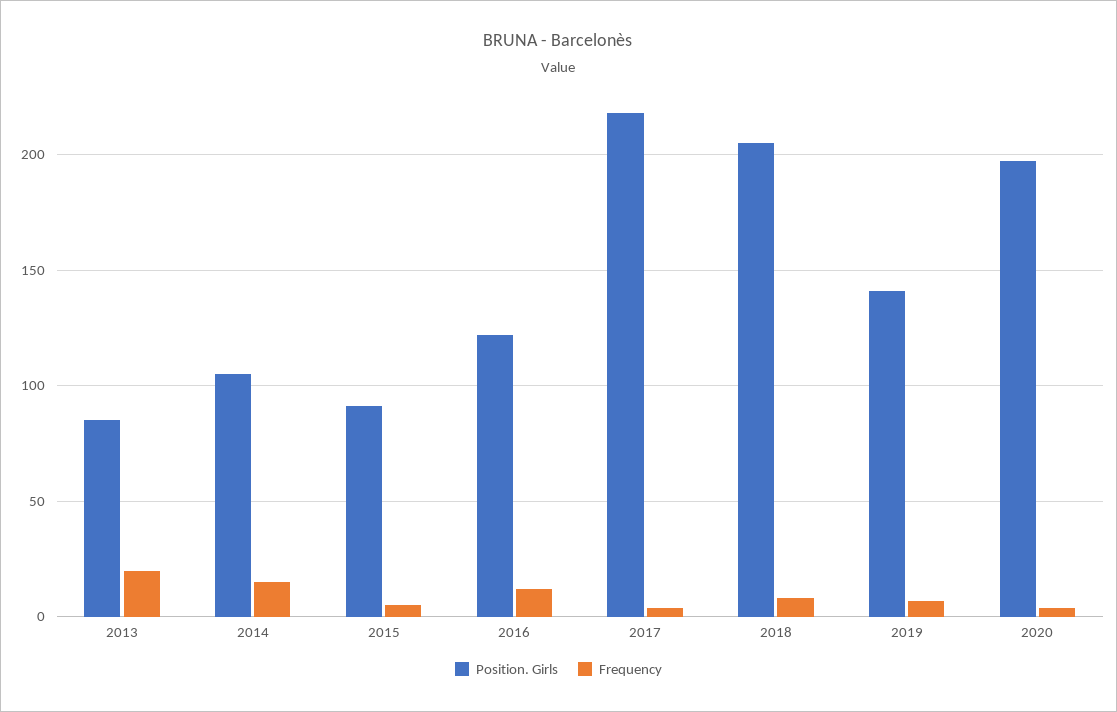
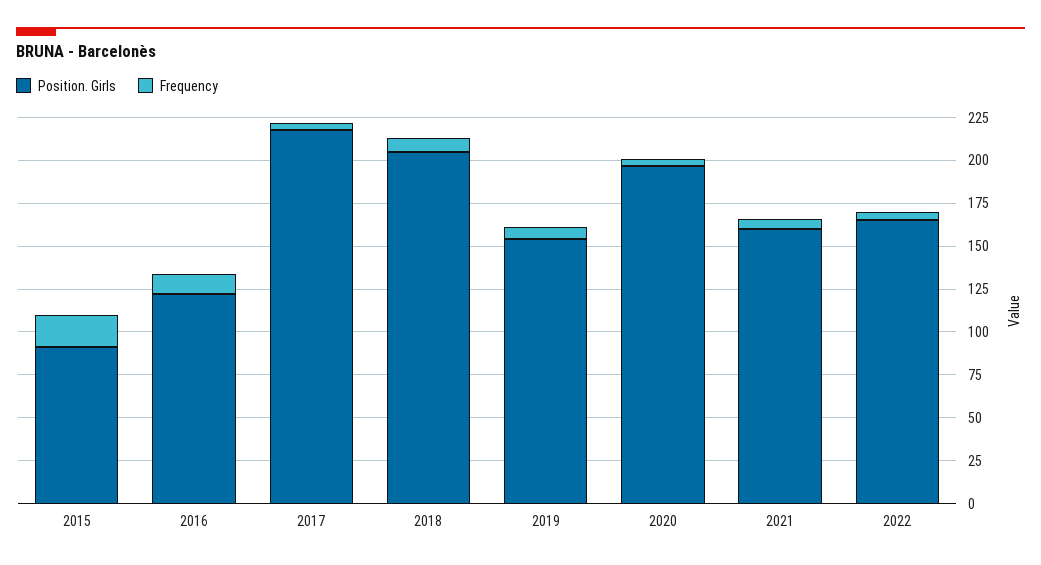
Position. Girls, 2013: 85 -> none
Frequency, 2013: 20 -> none
Position. Girls, 2014: 105 -> none
Frequency, 2014: 15 -> none
Frequency, 2015: 5 -> 20
Position. Girls, 2019: 140 -> 155
Position. Girls, 2021: none -> 160
Frequency, 2021: none -> 5
Position. Girls, 2022: none -> 165
Frequency, 2022: none -> 5

